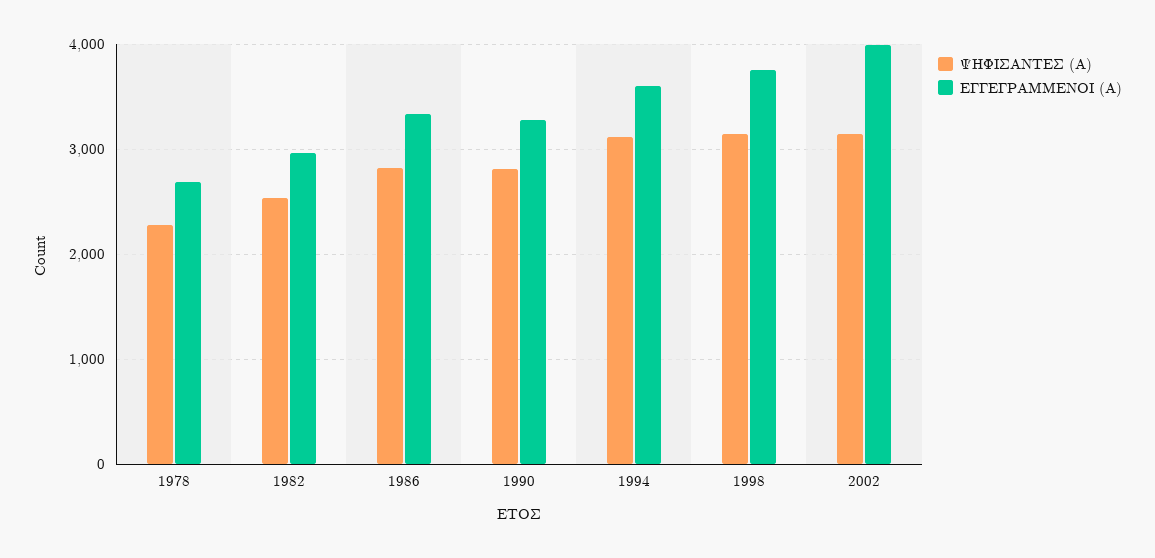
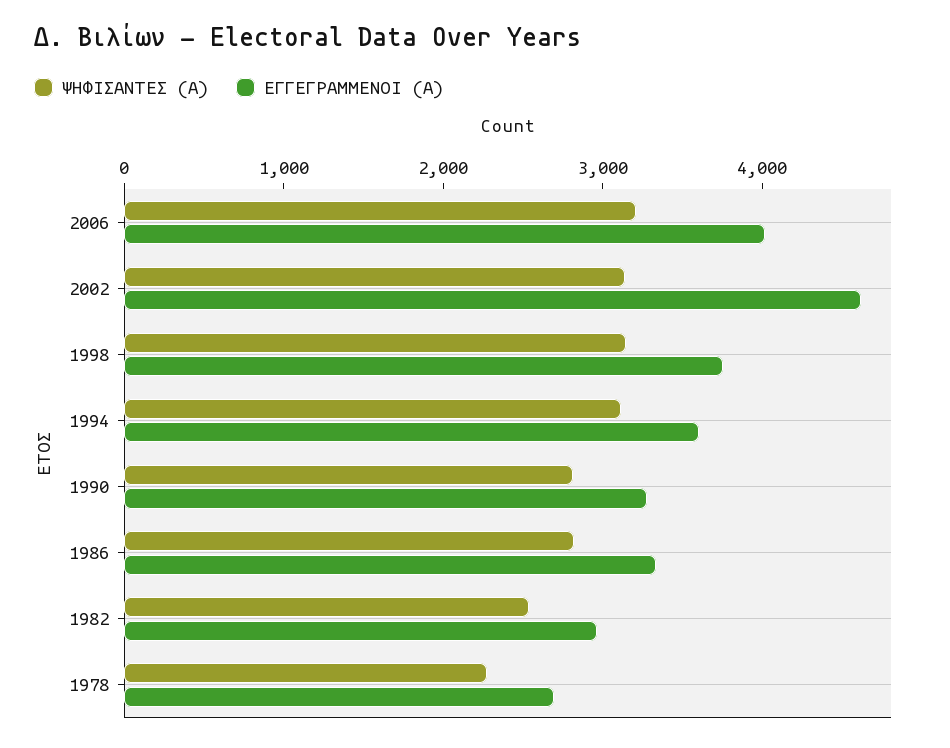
ΕΓΓΕΓΡΑΜΜΕΝΟΙ (Α), 2002: 4000 -> 4600
ΨΗΦΙΣΑΝΤΕΣ (Α), 2006: none -> 3200
ΕΓΓΕΓΡΑΜΜΕΝΟΙ (Α), 2006: none -> 4000

